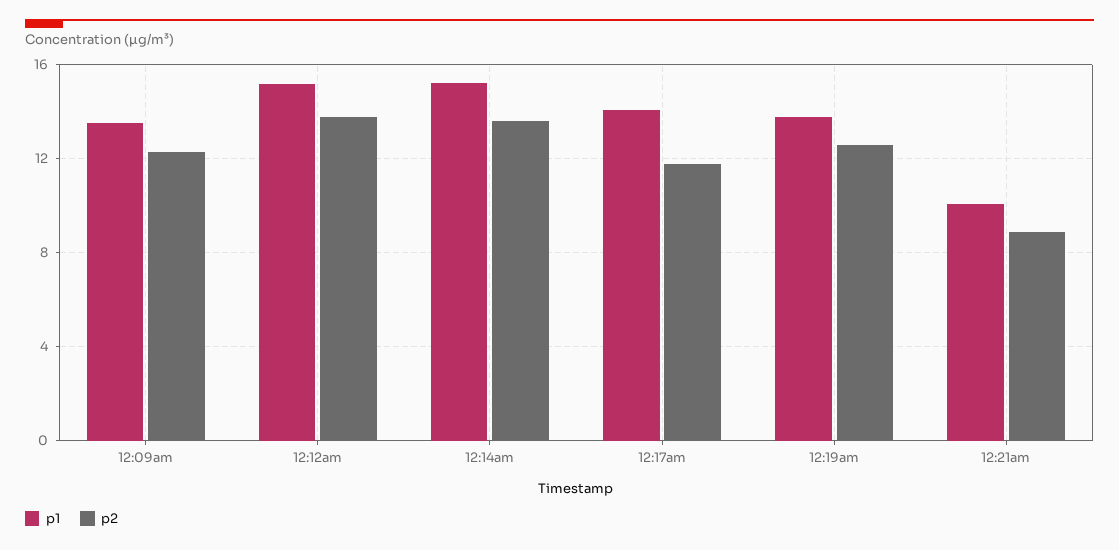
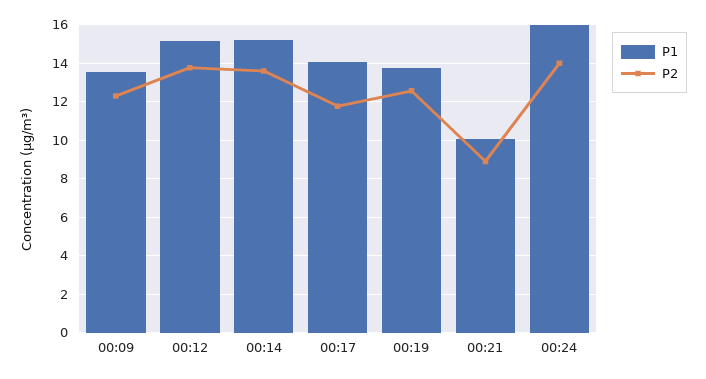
p1, 00:24: none -> 16
p2, 00:24: none -> 14

